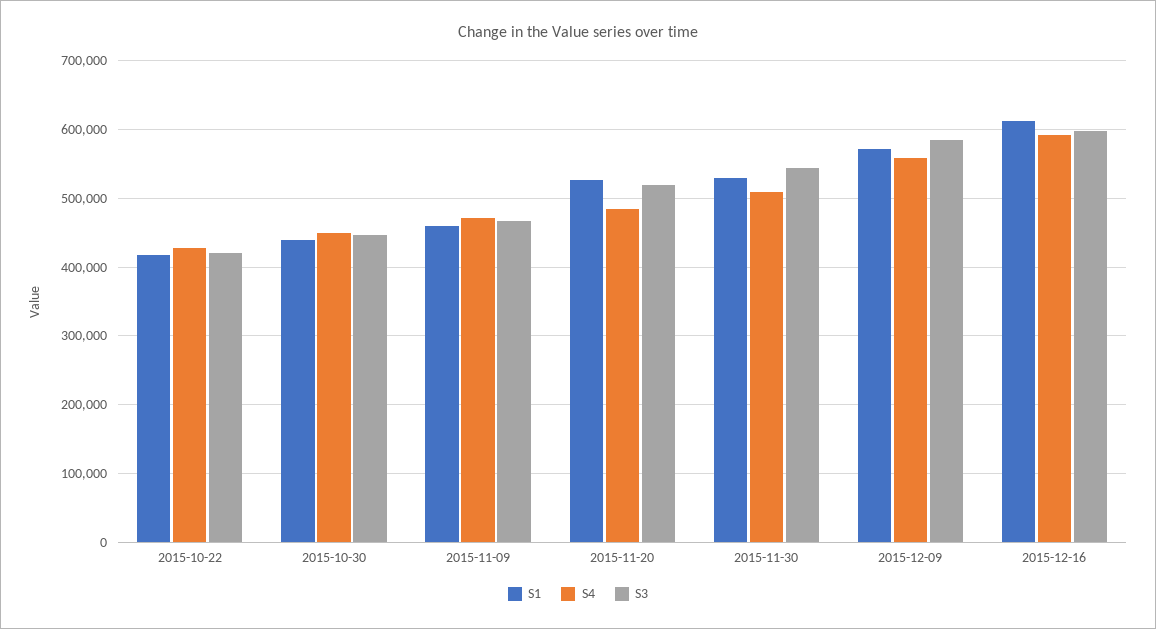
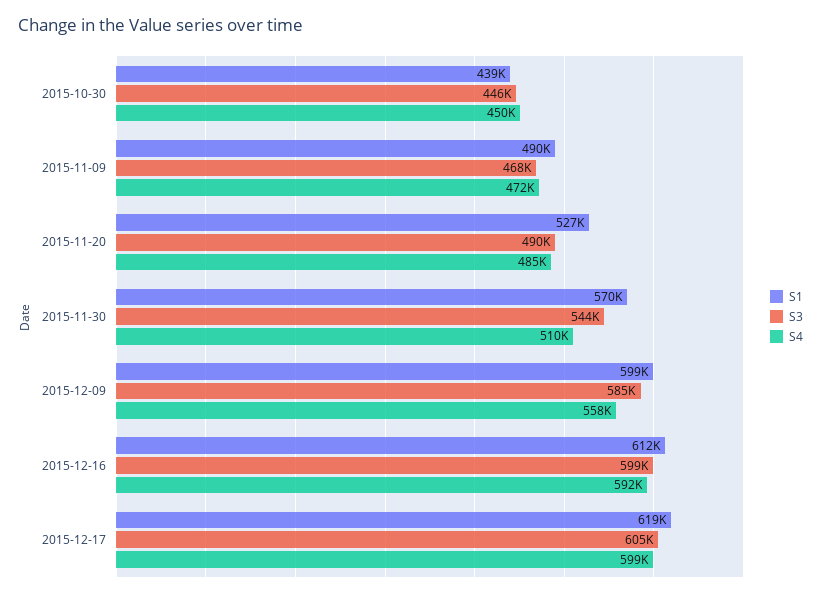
S1, 2015-10-22: 420000 -> none
S4, 2015-10-22: 430000 -> none
S3, 2015-10-22: 420000 -> none
S1, 2015-11-09: 460000 -> 490000
S3, 2015-11-20: 520000 -> 490000
S1, 2015-11-30: 530000 -> 570000
S1, 2015-12-09: 570000 -> 599000
S1, 2015-12-17: none -> 619000
S3, 2015-12-17: none -> 605000
S4, 2015-12-17: none -> 599000

